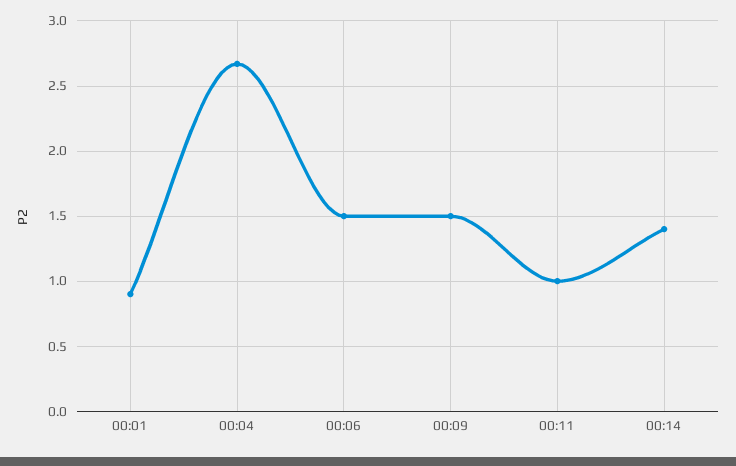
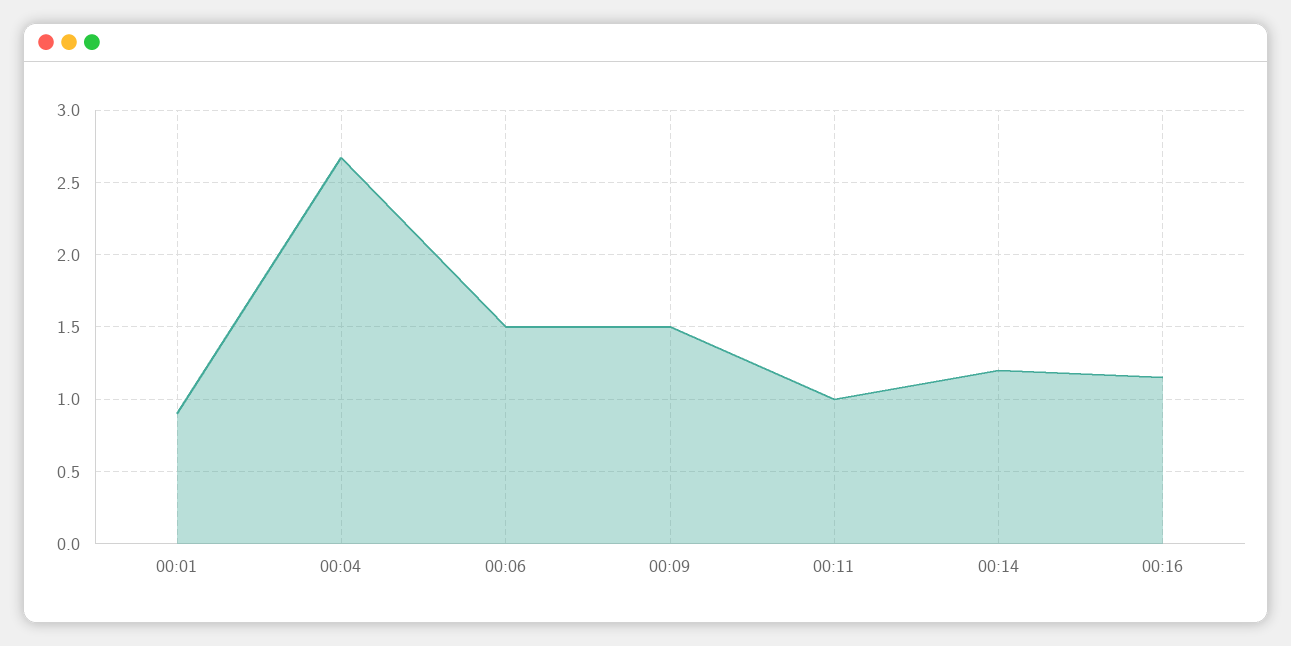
00:14: 1.4 -> 1.2
00:16: none -> 1.15

